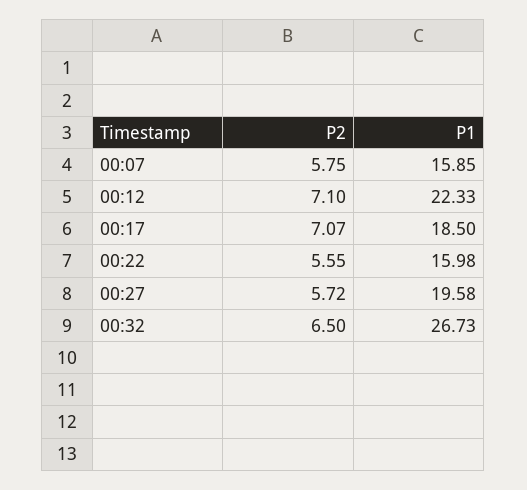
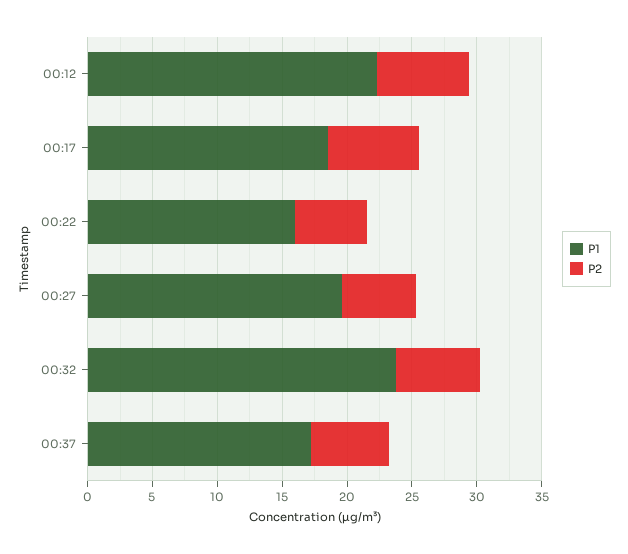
P2, 00:07: 5.75 -> none
P1, 00:07: 15.85 -> none
P1, 00:32: 26.73 -> 24
P1, 00:37: none -> 17
P2, 00:37: none -> 6

